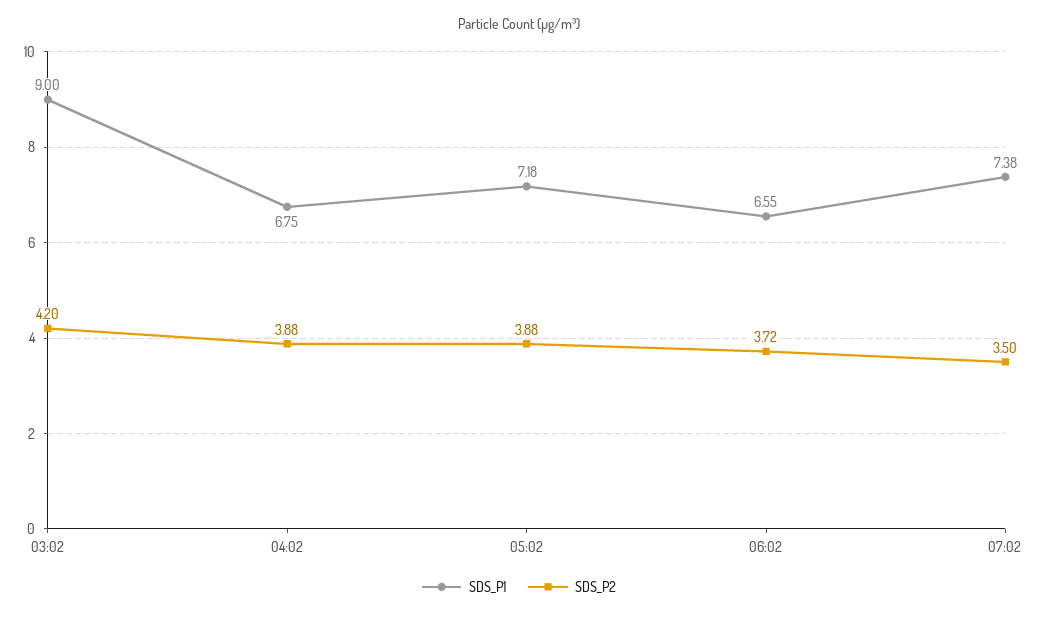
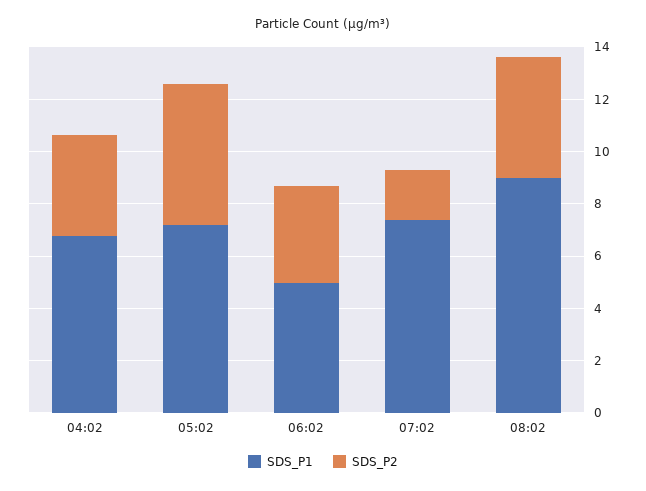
SDS_P1, 03:02: 9 -> none
SDS_P2, 03:02: 4.2 -> none
SDS_P2, 05:02: 3.88 -> 5.5
SDS_P1, 06:02: 6.55 -> 5
SDS_P2, 07:02: 3.5 -> 2
SDS_P1, 08:02: none -> 9
SDS_P2, 08:02: none -> 4.5

